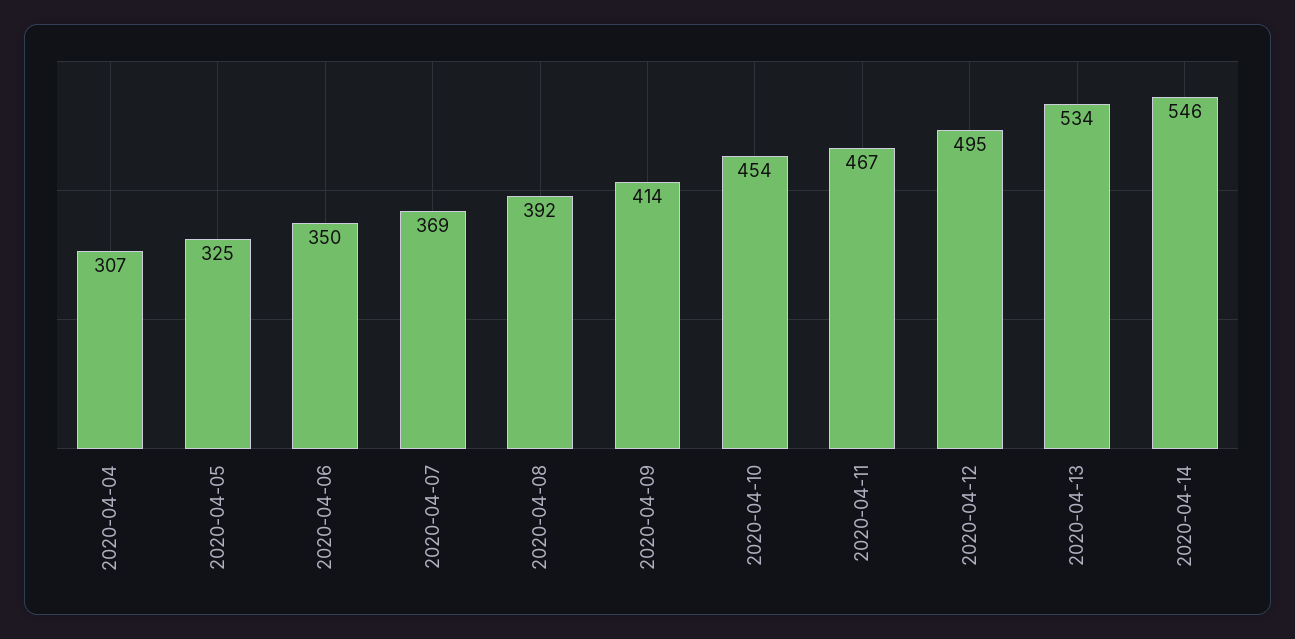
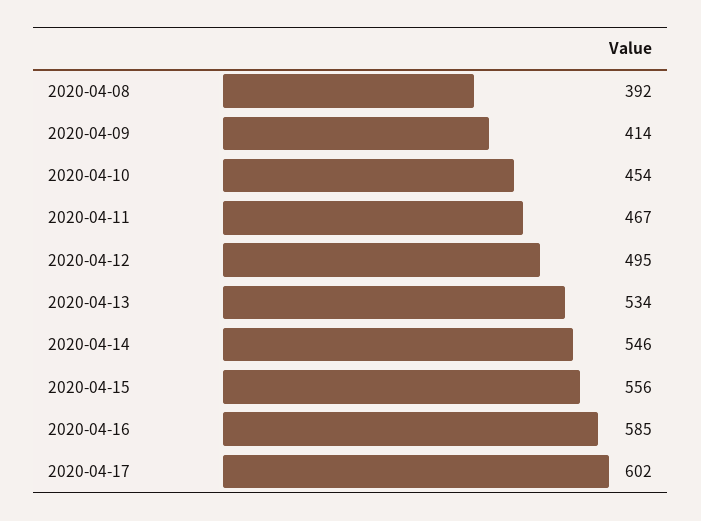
2020-04-04: 307 -> none
2020-04-05: 325 -> none
2020-04-06: 350 -> none
2020-04-07: 369 -> none
2020-04-15: none -> 556
2020-04-16: none -> 585
2020-04-17: none -> 602

